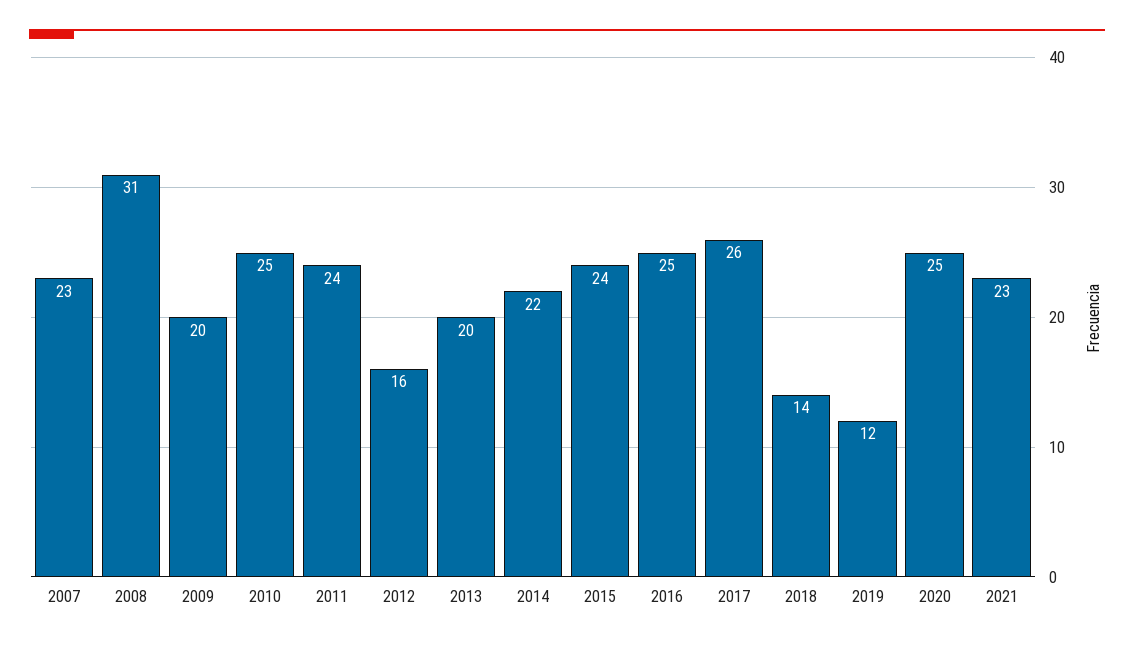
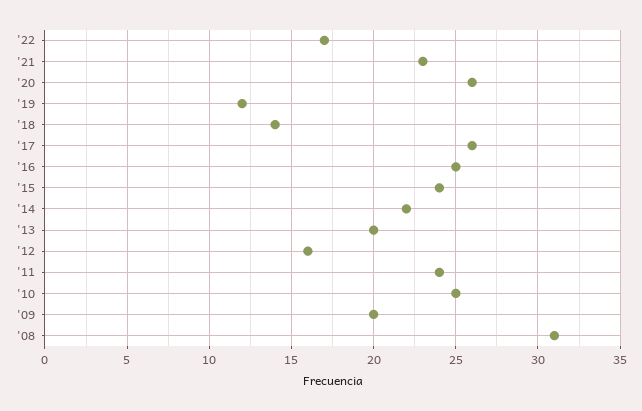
2007: 23 -> none
2020: 25 -> 26
'22: none -> 17

